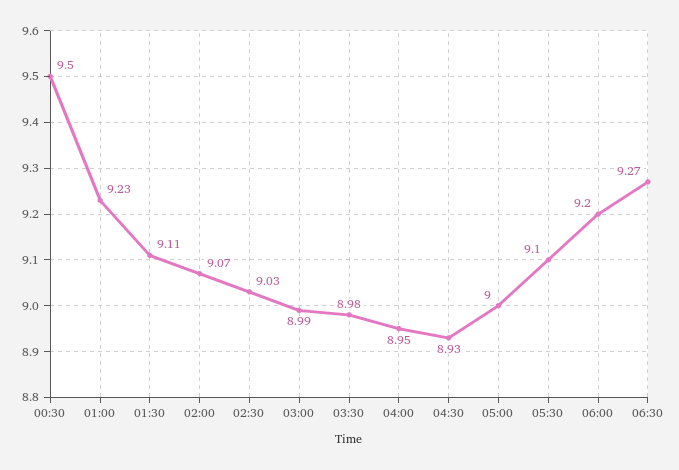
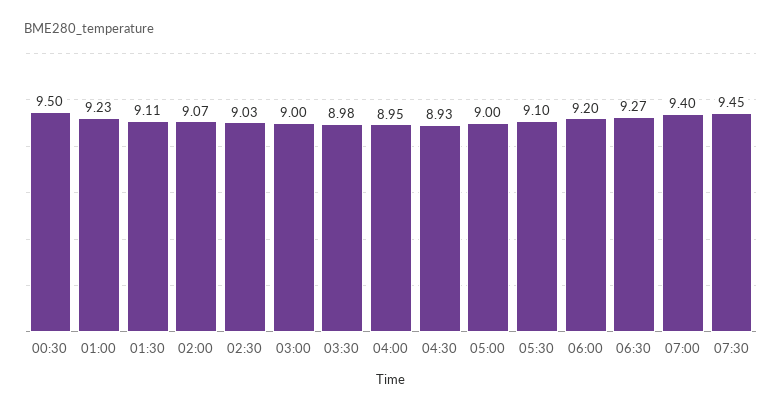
03:00: 8.99 -> 9
07:00: none -> 9.4
07:30: none -> 9.45

